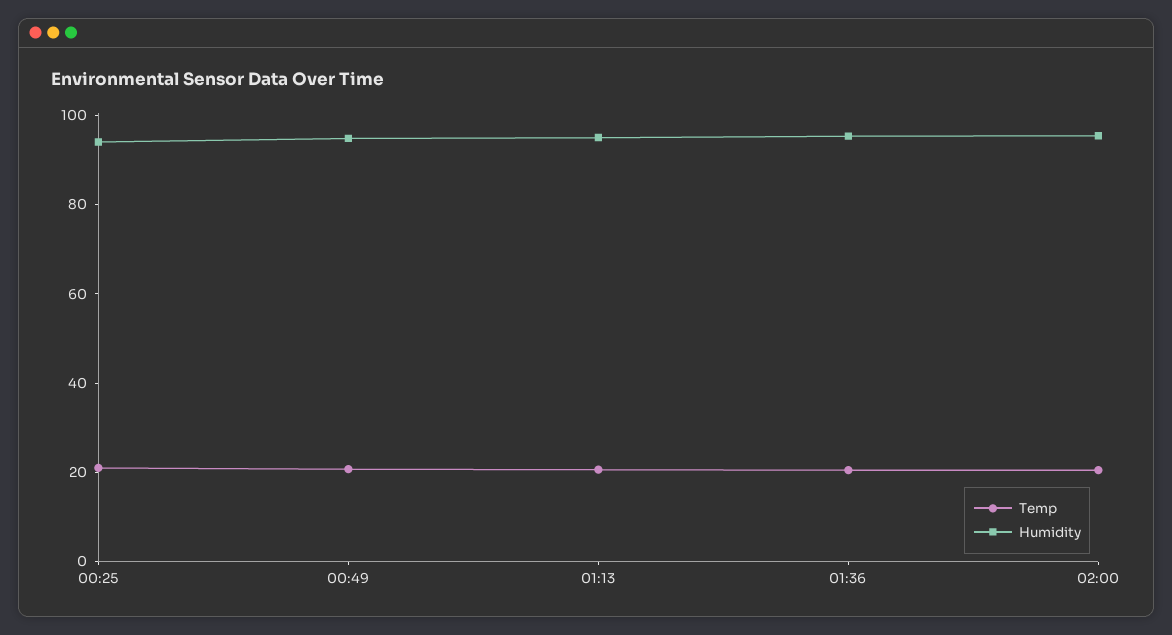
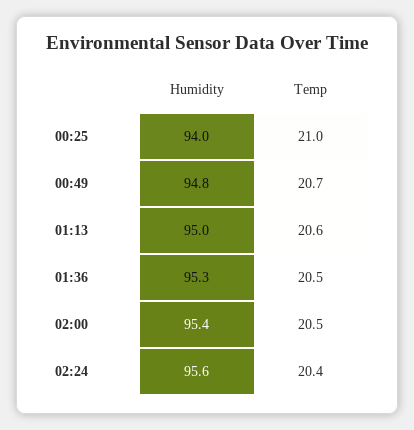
Humidity, 02:24: none -> 95.6
Temp, 02:24: none -> 20.4

